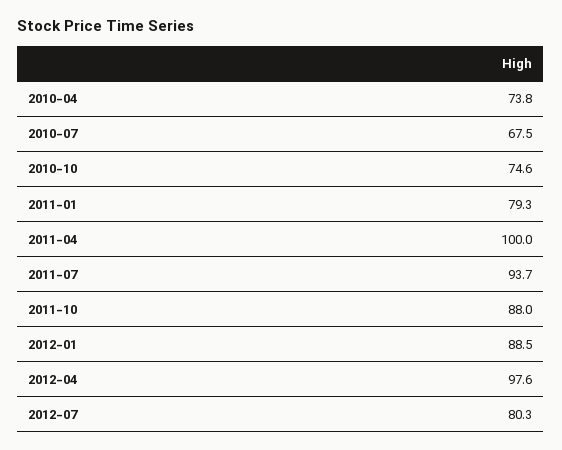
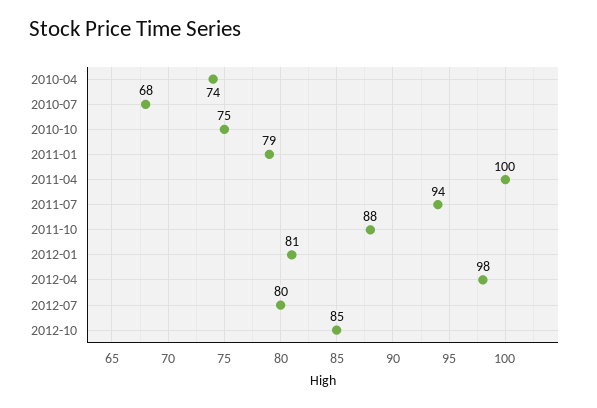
2012-01: 88.5 -> 81
2012-10: none -> 85

